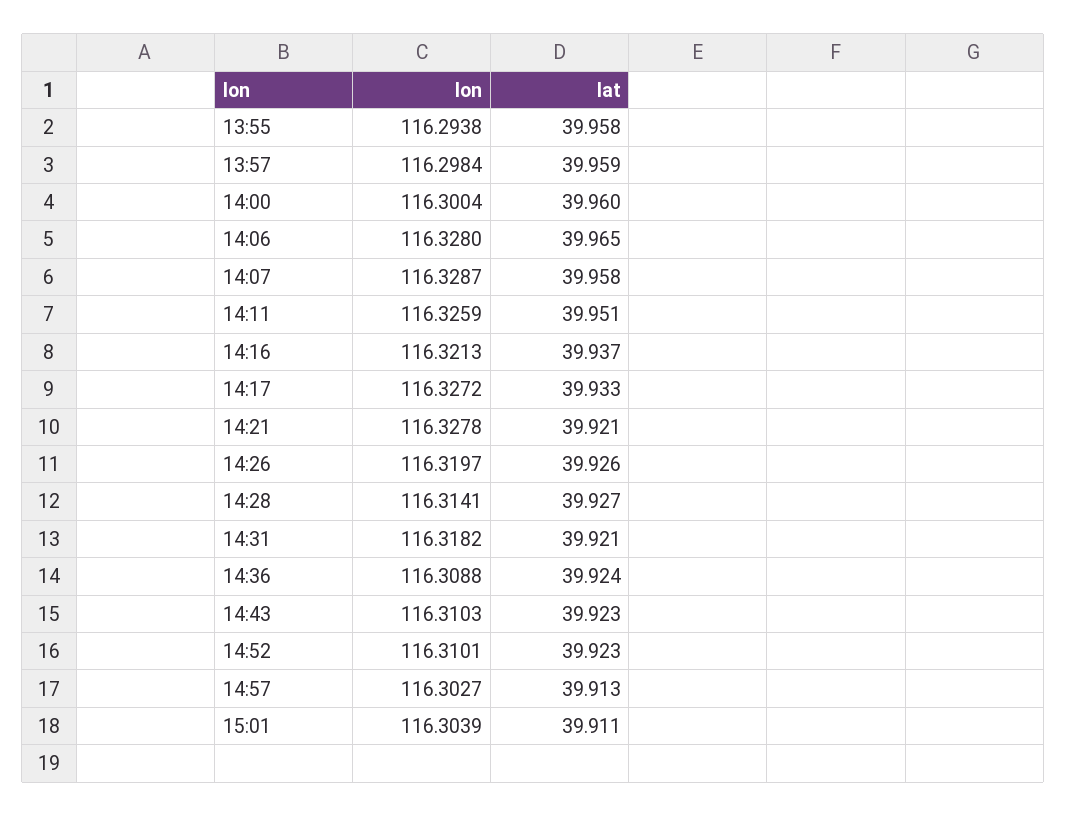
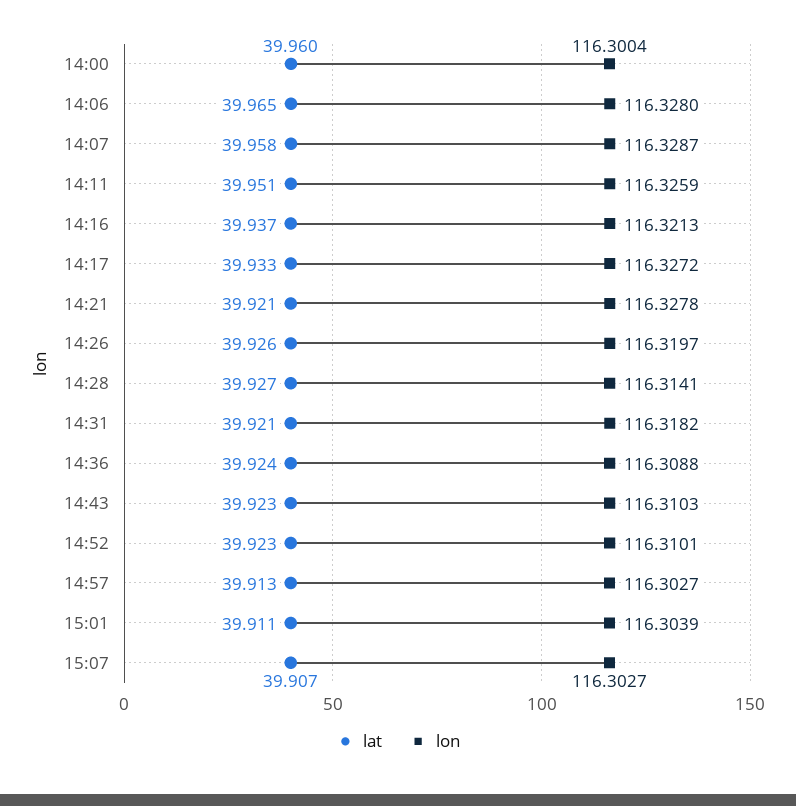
lon, 13:55: 116.2938 -> none
lat, 13:55: 39.958 -> none
lon, 13:57: 116.2984 -> none
lat, 13:57: 39.959 -> none
lat, 15:07: none -> 39.907
lon, 15:07: none -> 116.3027

